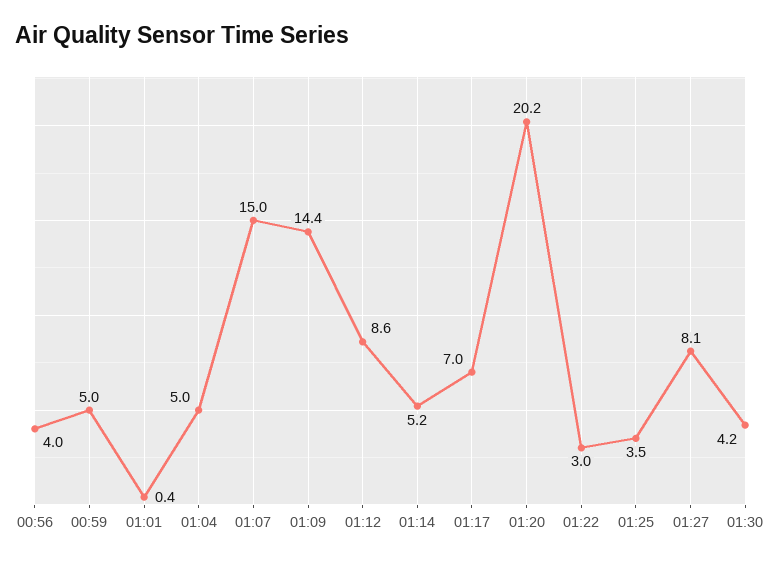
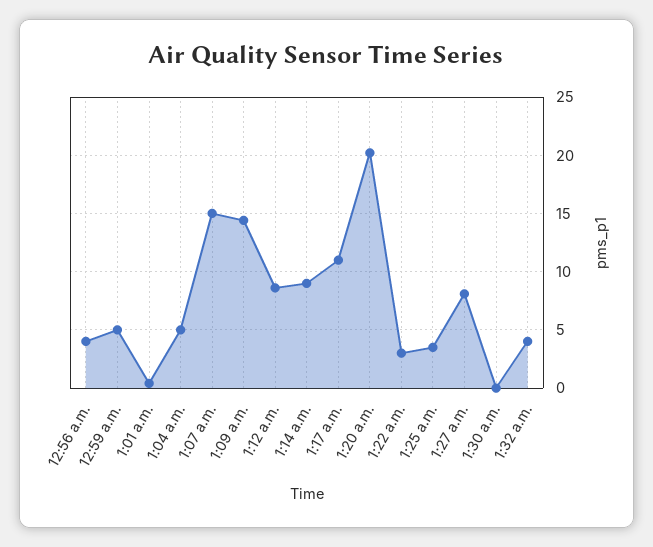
01:14: 5.2 -> 9
01:17: 7 -> 11
01:30: 4.2 -> 0
1:32 a.m.: none -> 4

